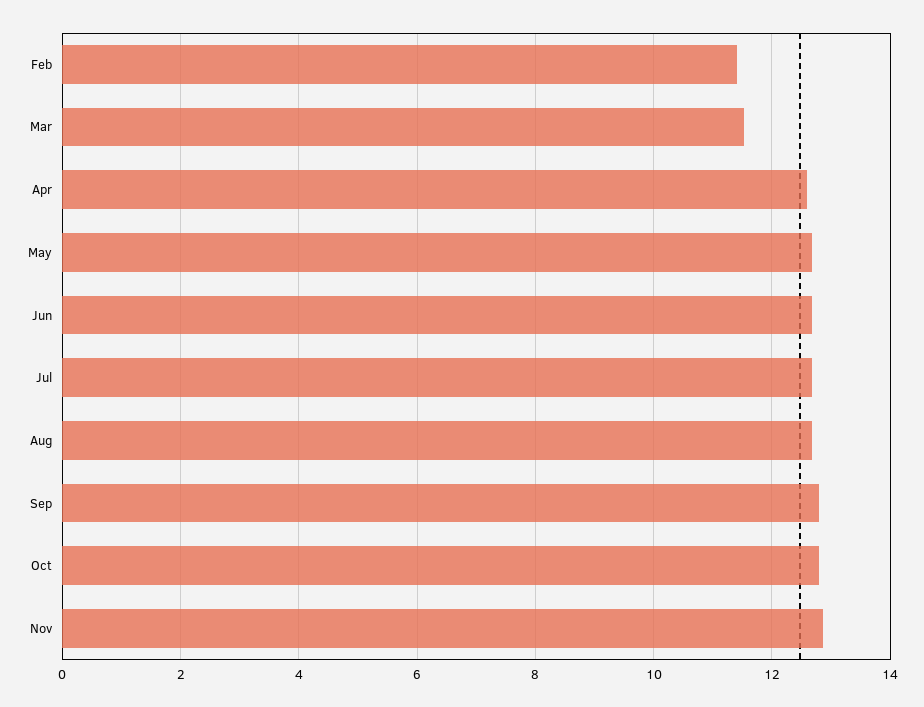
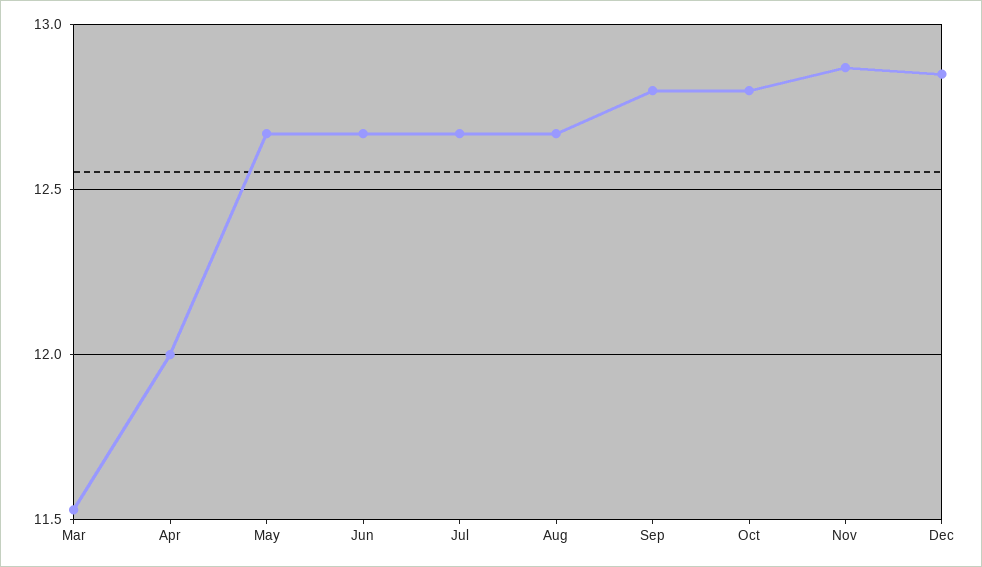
Feb: 11.4 -> none
Apr: 12.6 -> 12
Dec: none -> 12.85

